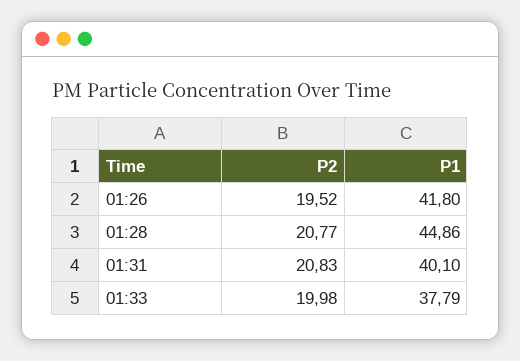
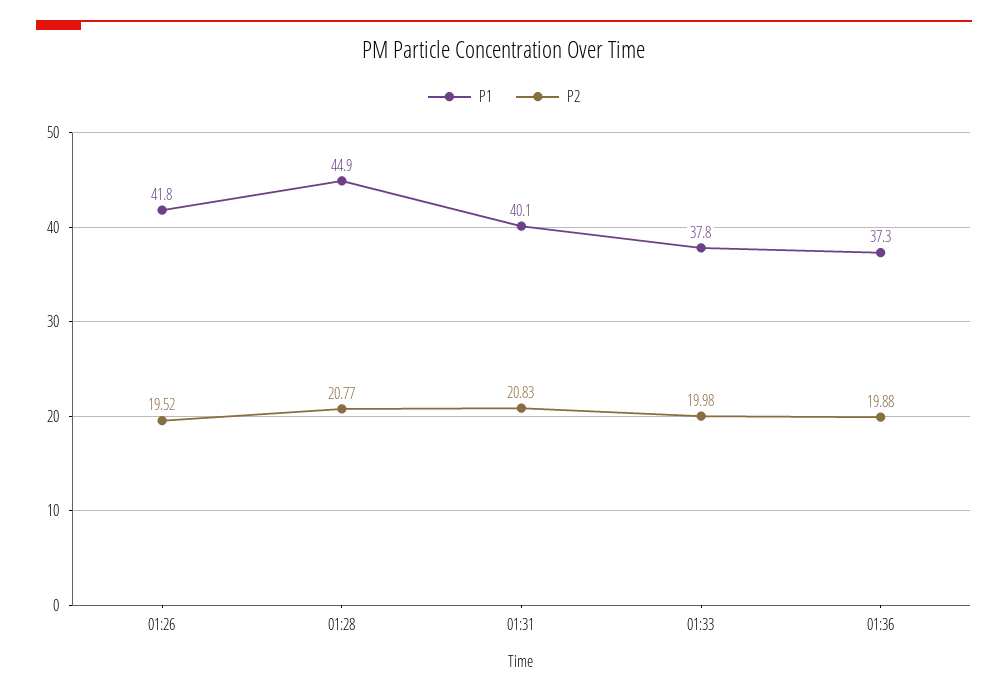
P1, 01:36: none -> 37.3
P2, 01:36: none -> 19.88

